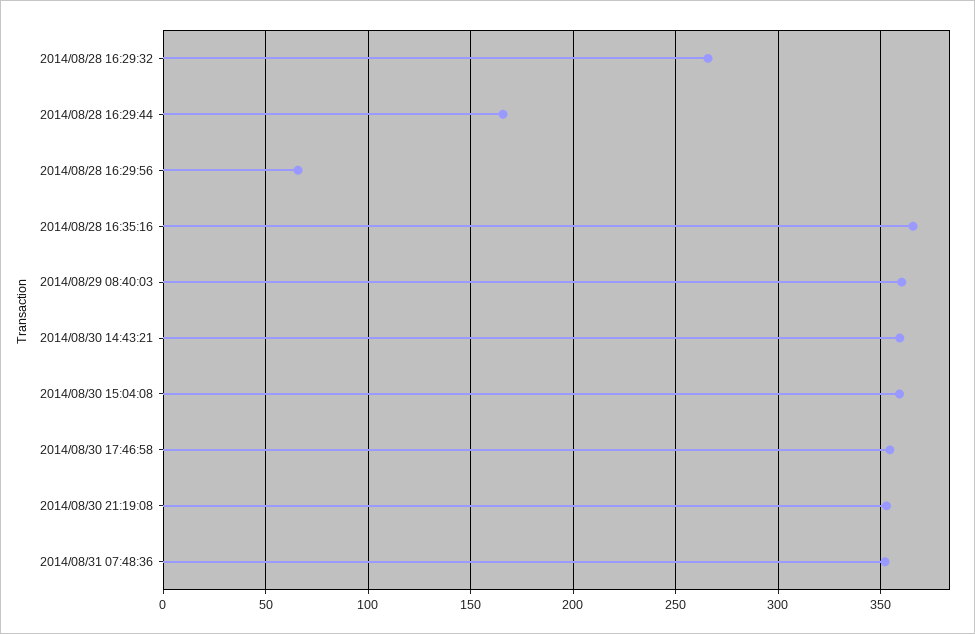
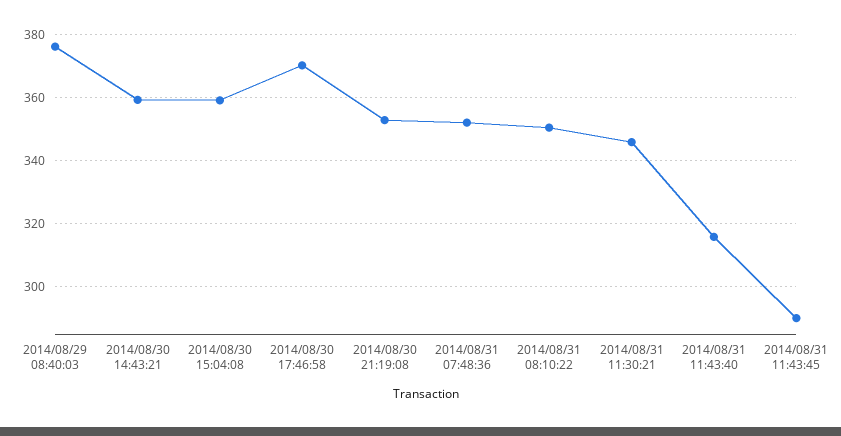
2014/08/28 16:29:32: 265 -> none
2014/08/28 16:29:44: 165 -> none
2014/08/28 16:29:56: 65 -> none
2014/08/28 16:35:16: 365 -> none
2014/08/29 08:40:03: 360 -> 376
2014/08/30 17:46:58: 355 -> 370
2014/08/31 08:10:22: none -> 350
2014/08/31 11:30:21: none -> 346
2014/08/31 11:43:40: none -> 316
2014/08/31 11:43:45: none -> 290

